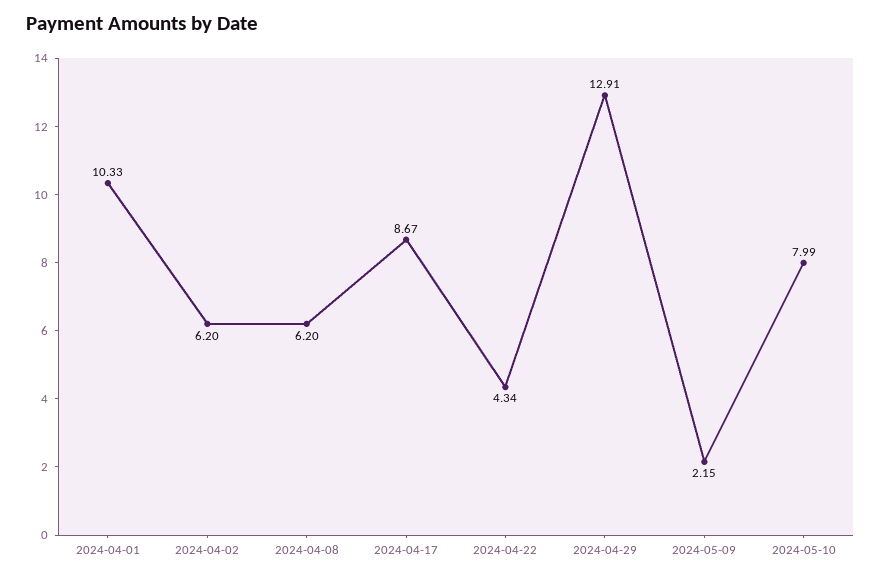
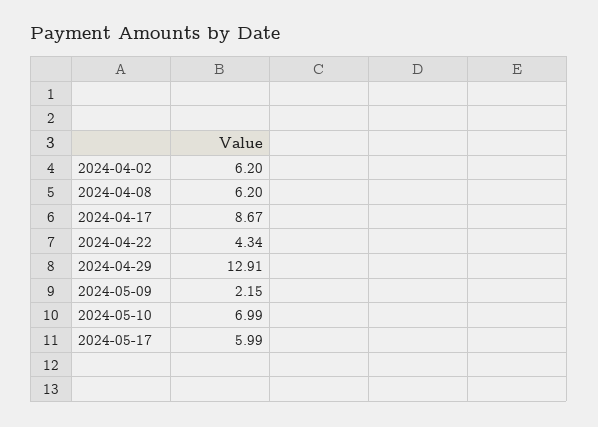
2024-04-01: 10.33 -> none
2024-05-10: 7.99 -> 6.99
2024-05-17: none -> 5.99

